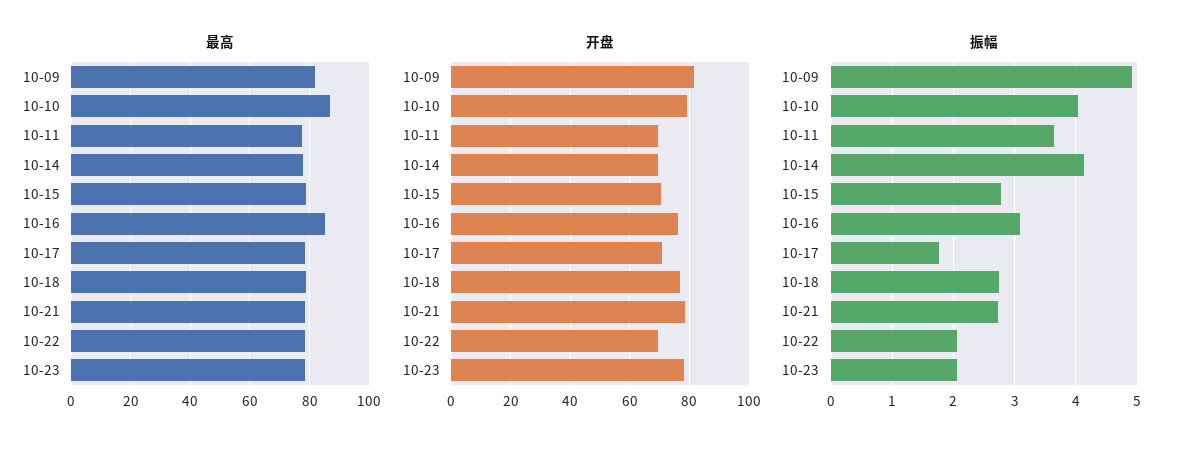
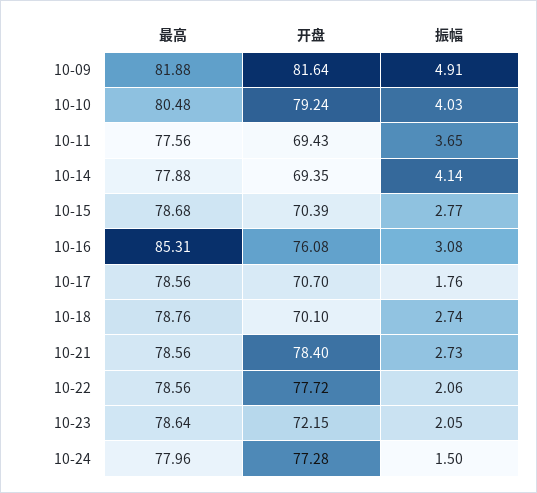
最高, 10-10: 87.5 -> 80.48
开盘, 10-18: 77.5 -> 70.1
开盘, 10-22: 70 -> 77.72
开盘, 10-23: 77.5 -> 72.15
最高, 10-24: none -> 77.96
开盘, 10-24: none -> 77.28
振幅, 10-24: none -> 1.5

